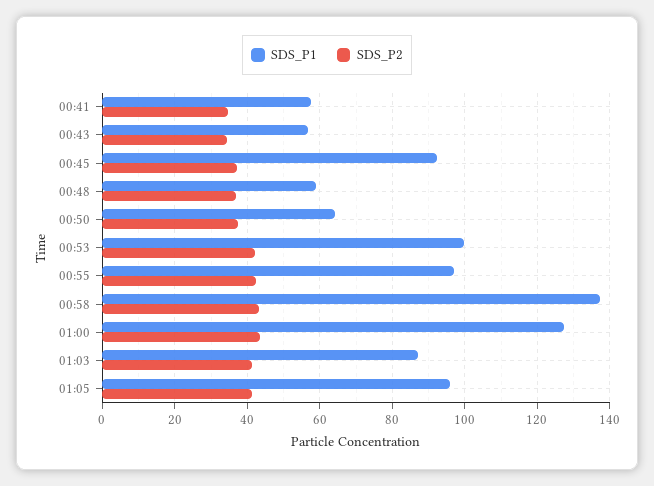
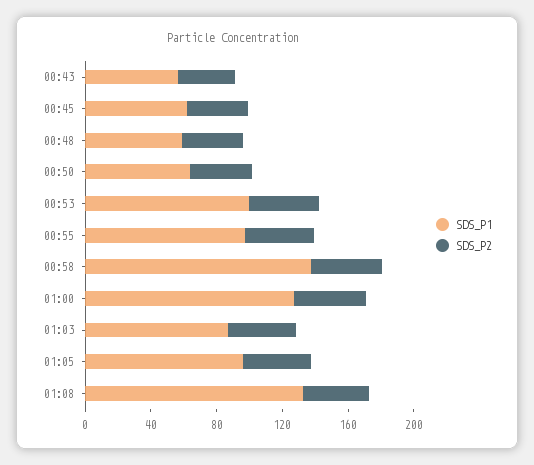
SDS_P1, 00:41: 58 -> none
SDS_P2, 00:41: 34 -> none
SDS_P1, 00:45: 92 -> 60
SDS_P1, 01:08: none -> 130
SDS_P2, 01:08: none -> 40

